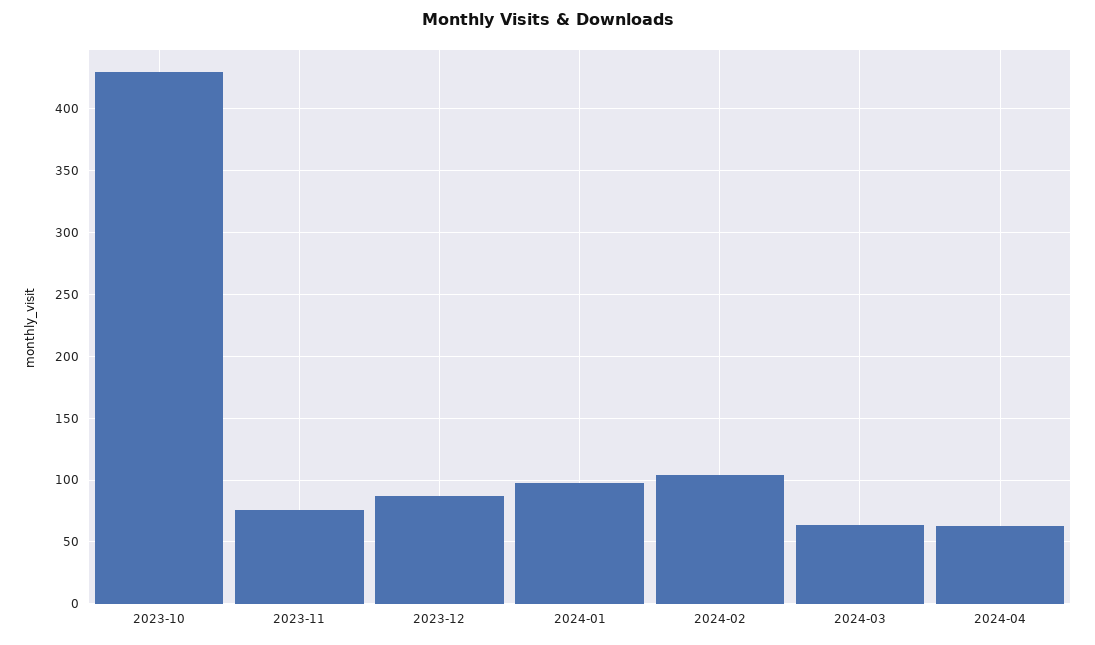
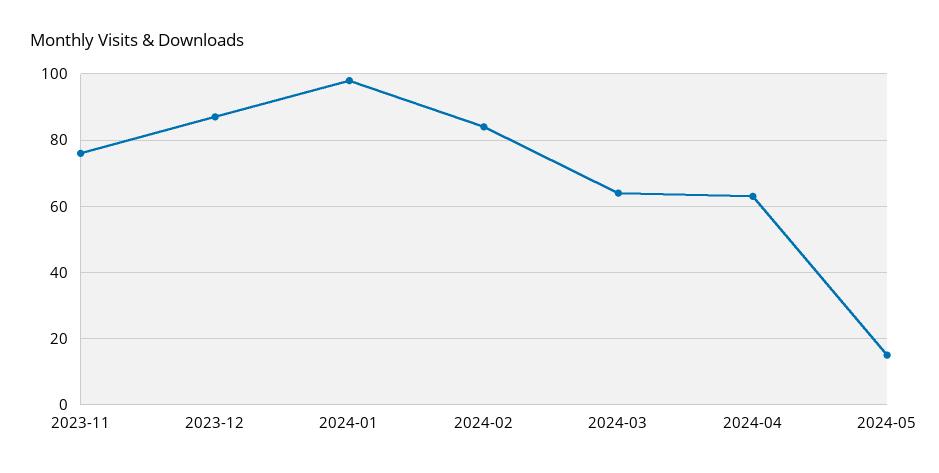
2023-10: 430 -> none
2024-02: 105 -> 85
2024-05: none -> 15

